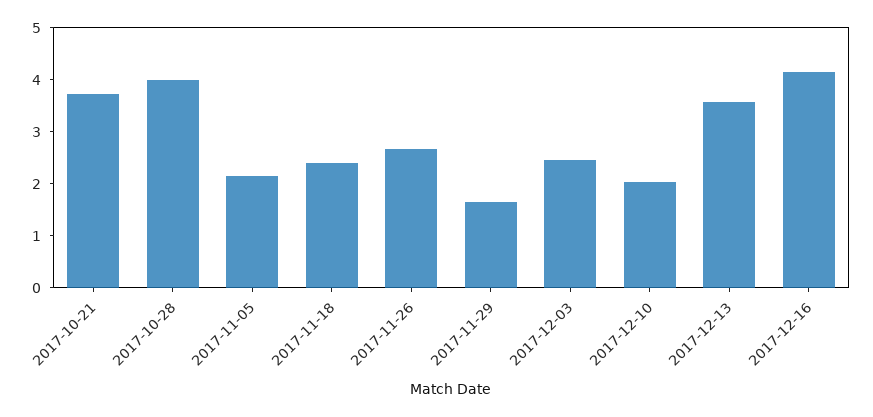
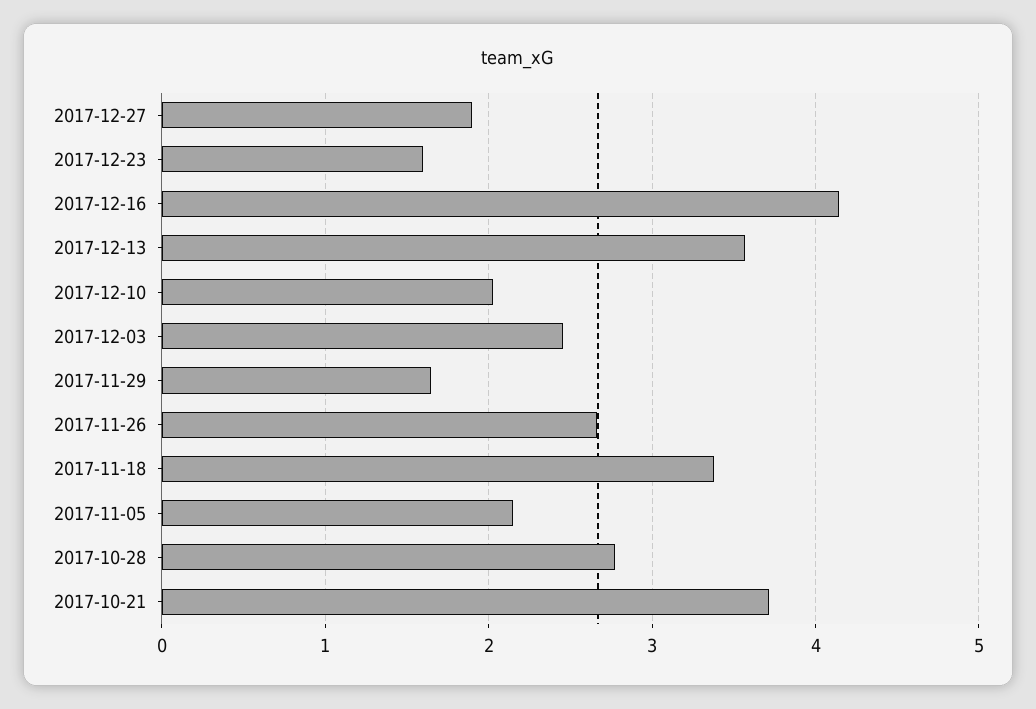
2017-10-28: 4 -> 2.8
2017-11-18: 2.4 -> 3.4
2017-12-27: none -> 1.9
2017-12-23: none -> 1.6

